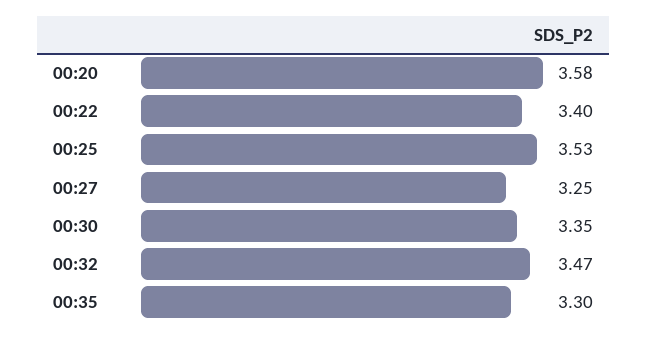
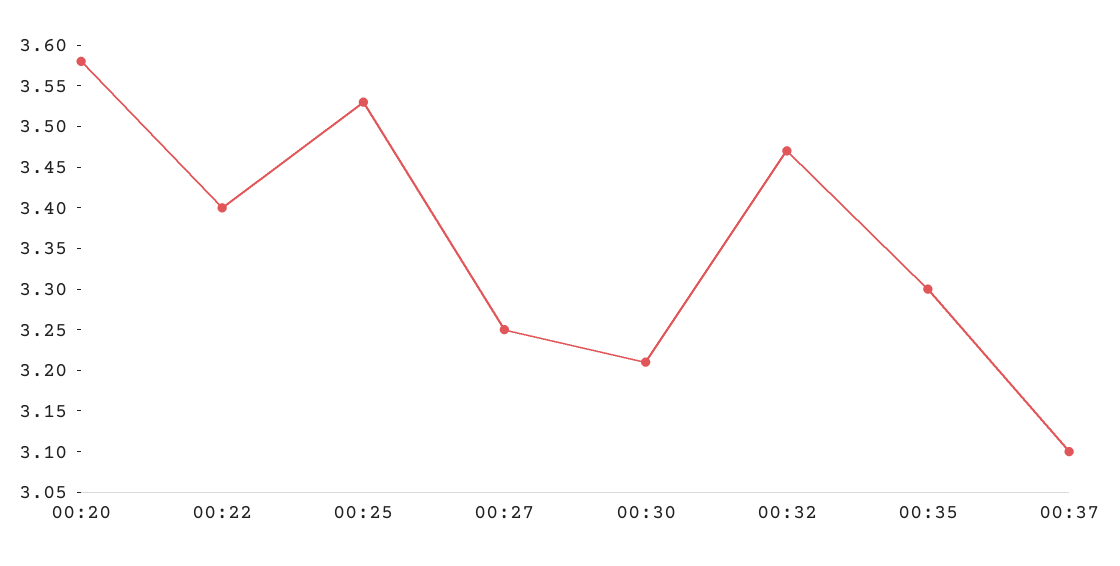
00:30: 3.35 -> 3.21
00:37: none -> 3.1

